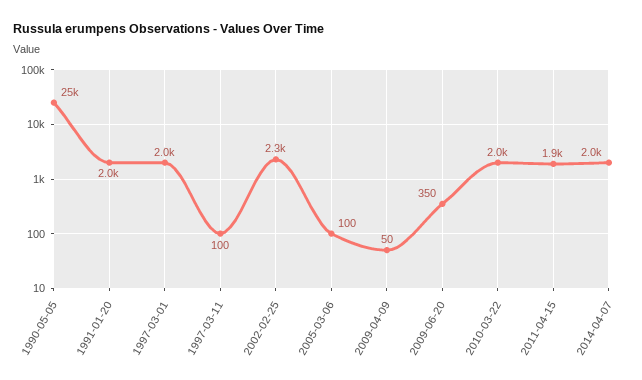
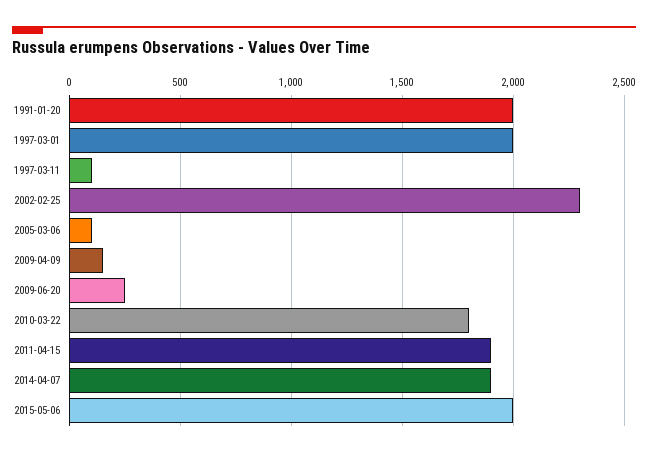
1990-05-05: 25000 -> none
2009-04-09: 50 -> 150
2009-06-20: 350 -> 250
2010-03-22: 2000 -> 1800
2014-04-07: 2000 -> 1900
2015-05-06: none -> 2000

